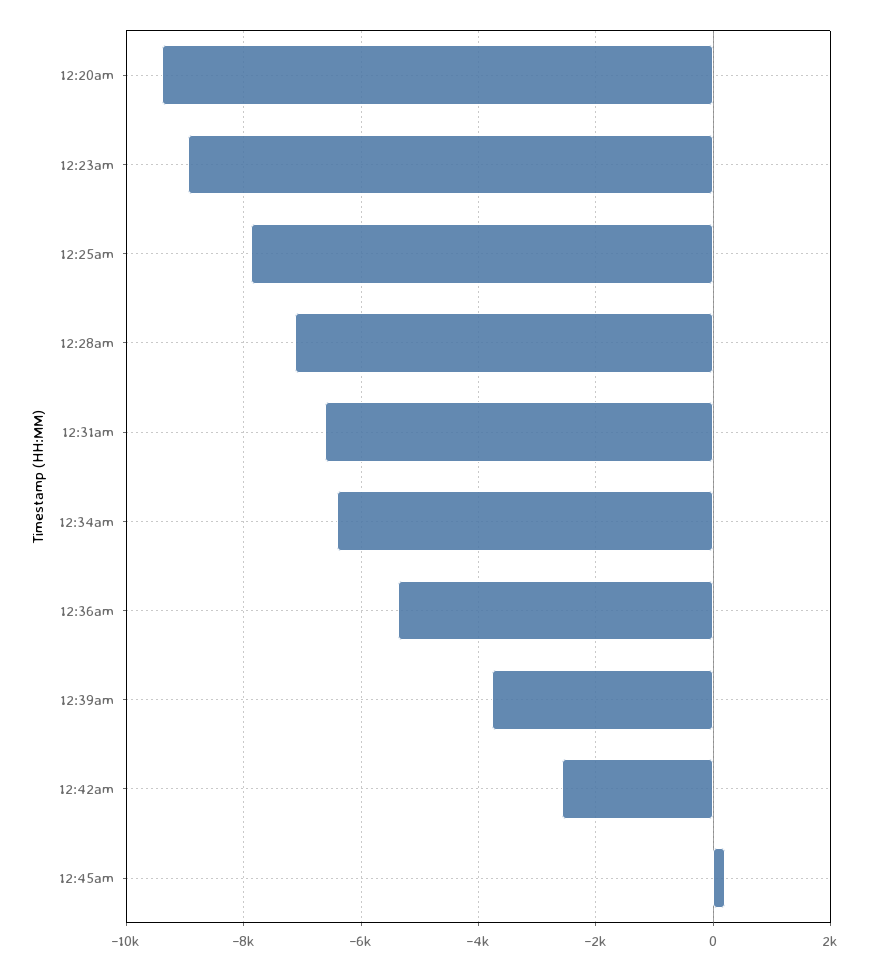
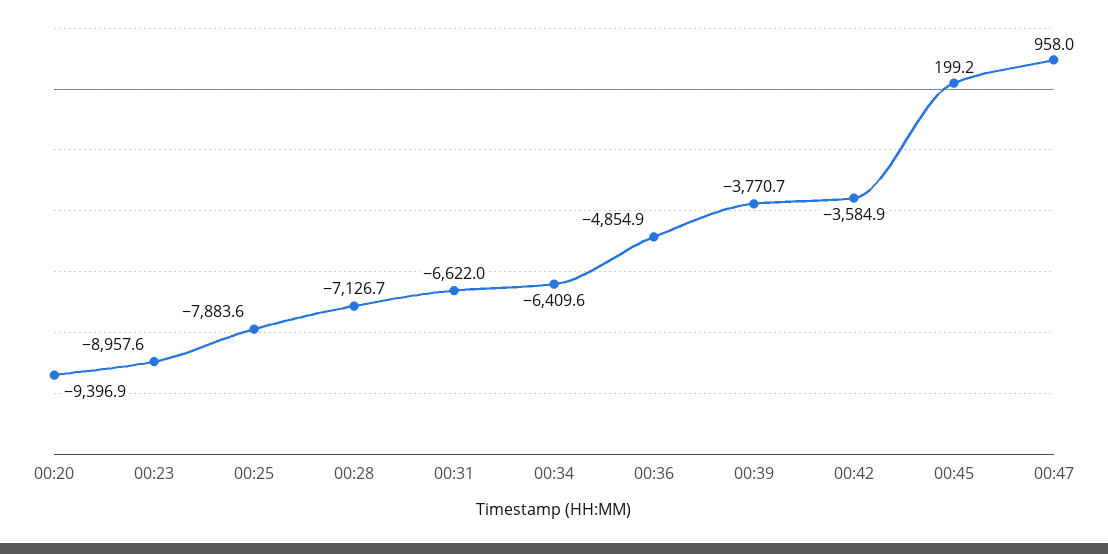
12:36am: -5400 -> -4854.9
12:42am: -2600 -> -3584.9
00:47: none -> 958

